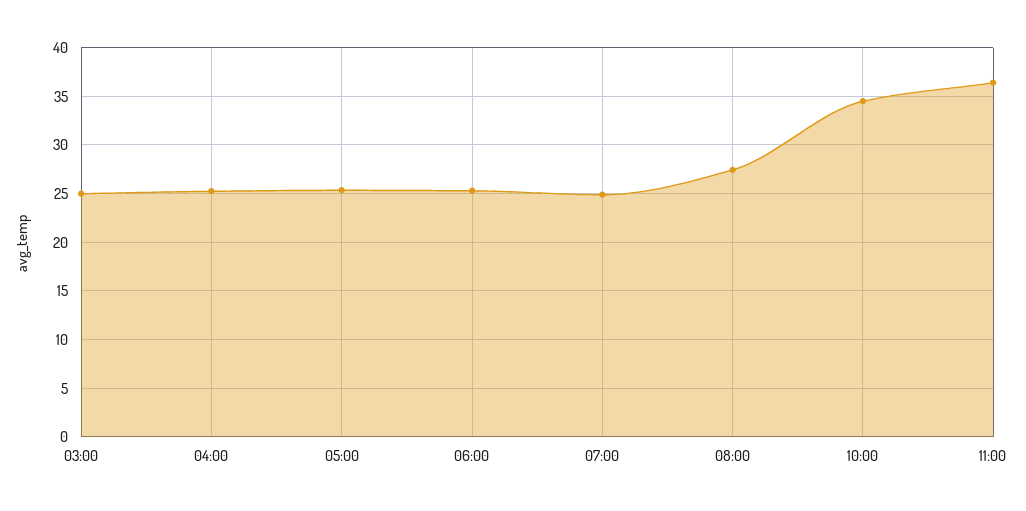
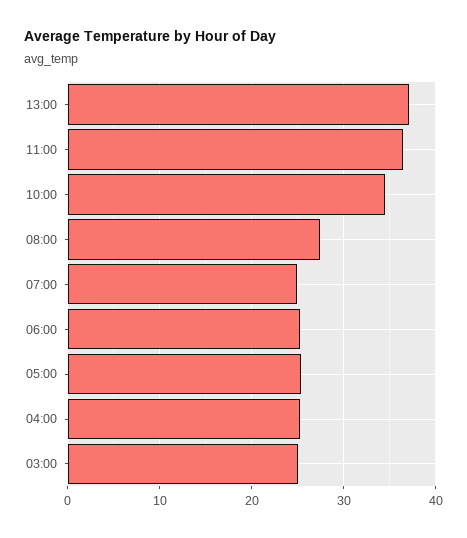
13:00: none -> 37

